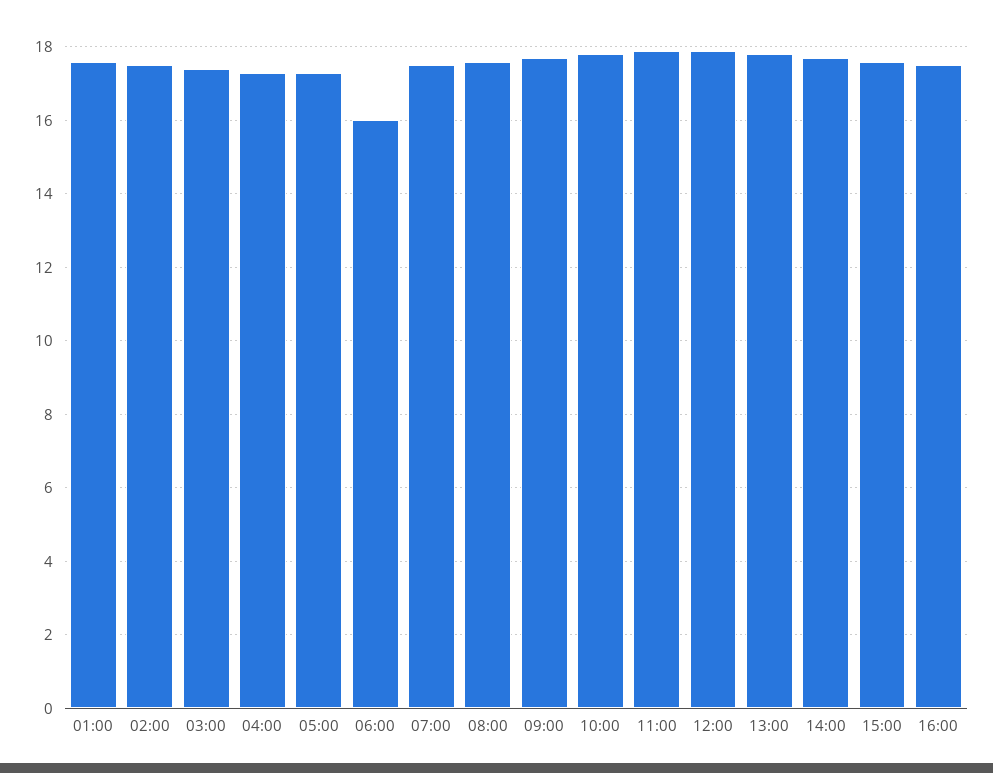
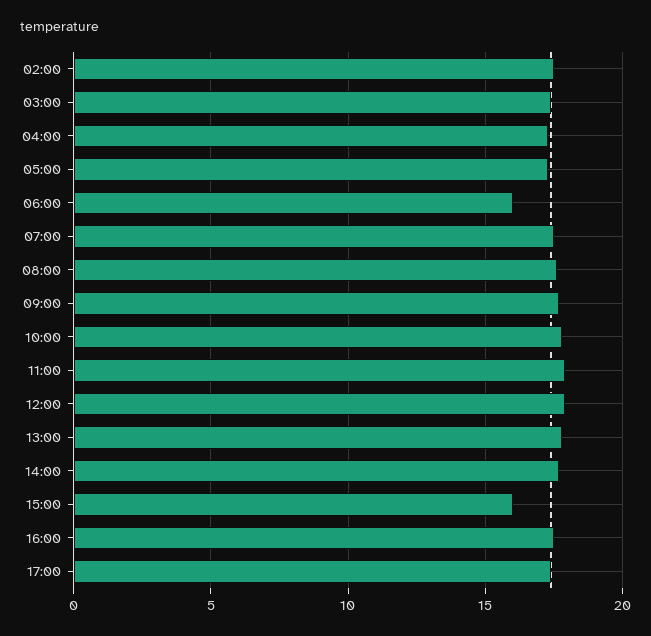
01:00: 17.5 -> none
15:00: 17.5 -> 16
17:00: none -> 17.5

